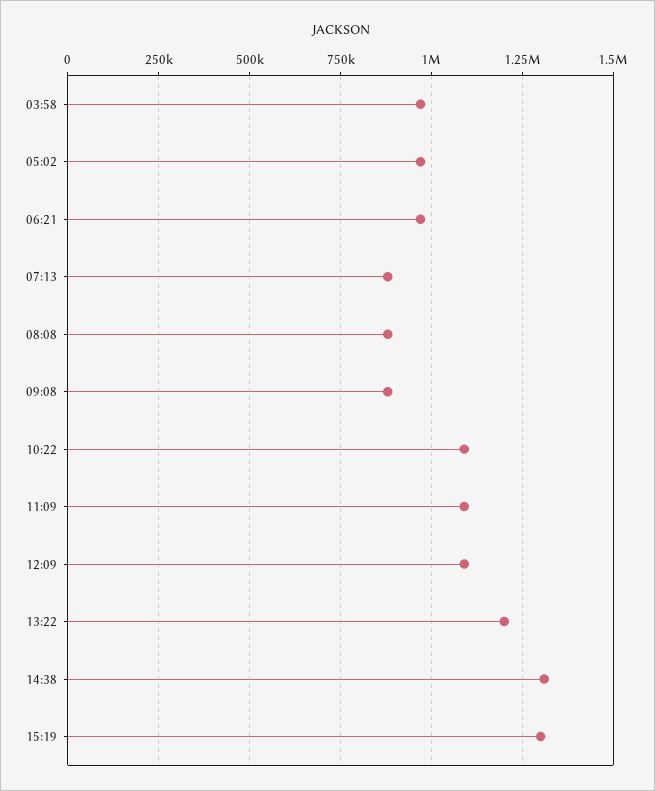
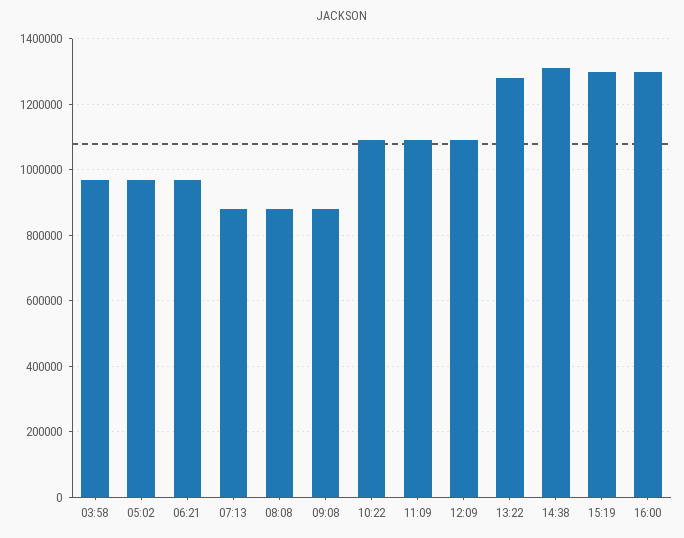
13:22: 1200000 -> 1280000
16:00: none -> 1300000

